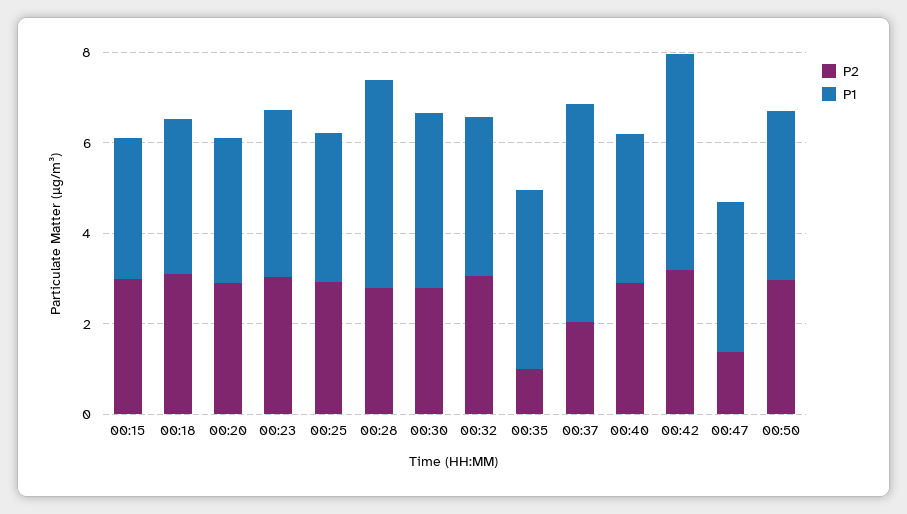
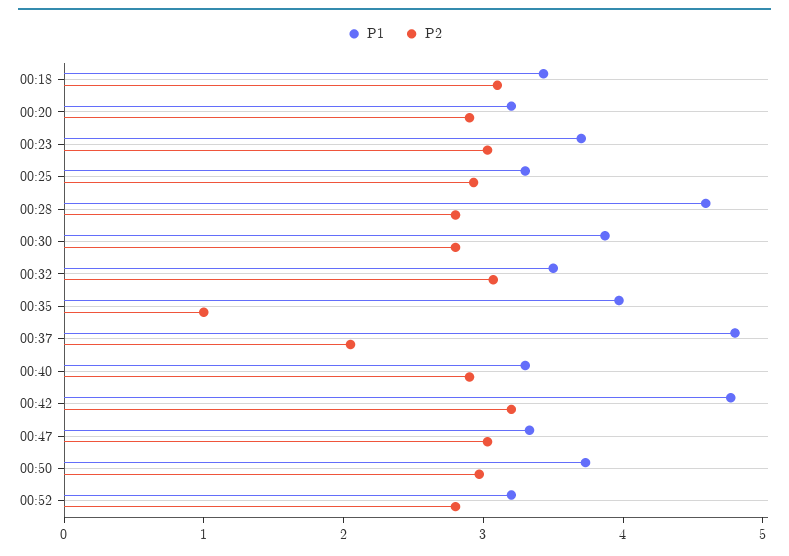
P2, 00:15: 3 -> none
P1, 00:15: 3 -> none
P2, 00:47: 1.5 -> 3
P1, 00:52: none -> 3.2
P2, 00:52: none -> 2.8

